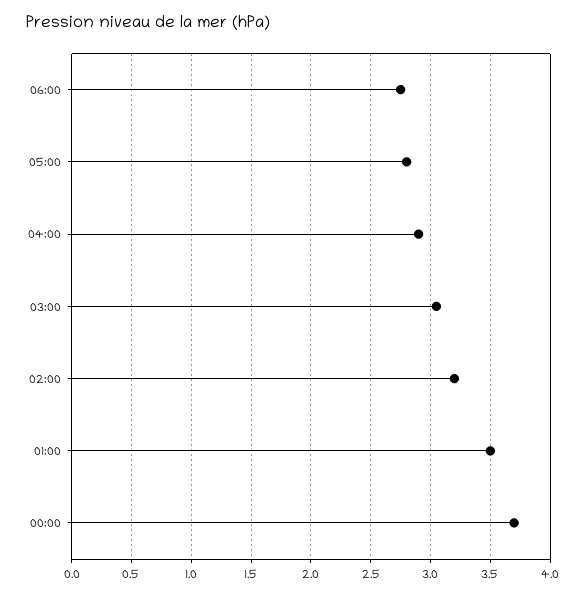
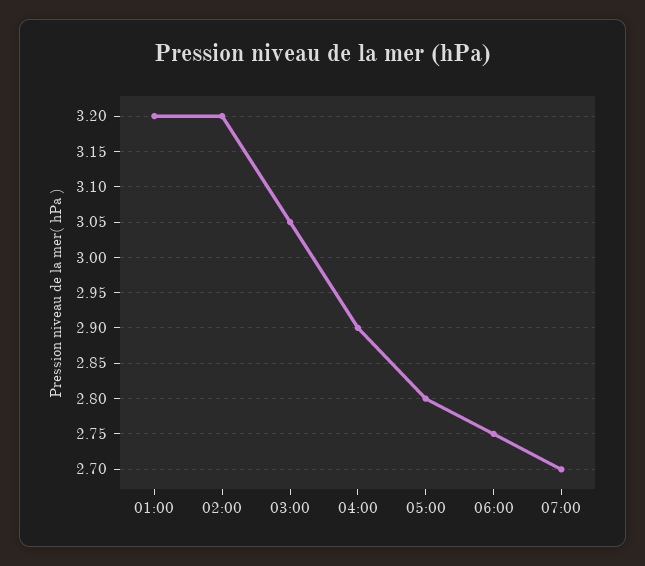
01:00: 3.5 -> 3.2
00:00: 3.7 -> none
07:00: none -> 2.7

